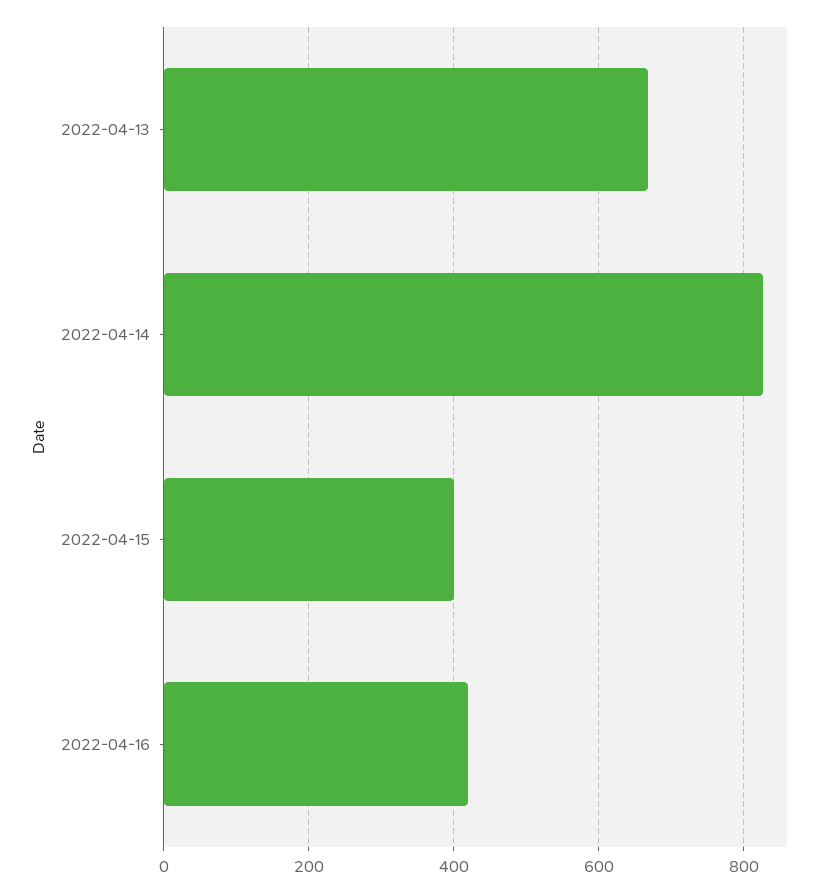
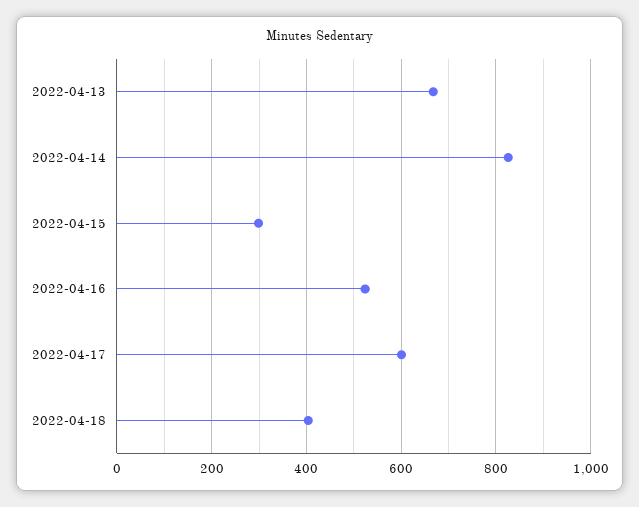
2022-04-15: 400 -> 300
2022-04-16: 420 -> 520
2022-04-17: none -> 600
2022-04-18: none -> 400

